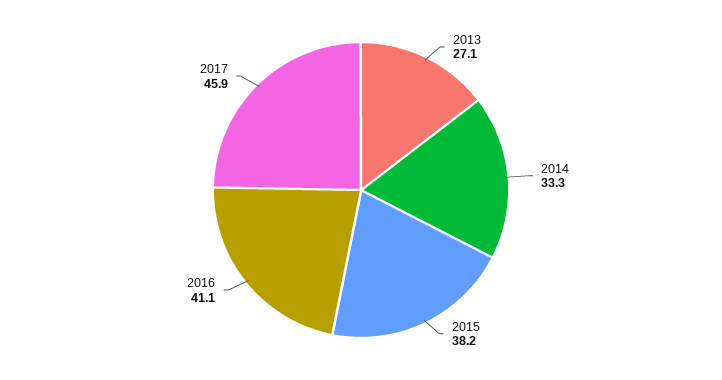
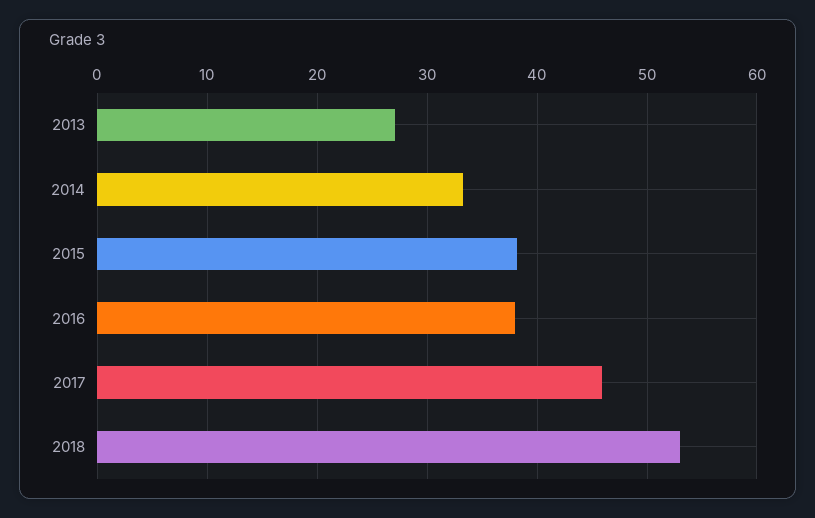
2016: 41.1 -> 38
2018: none -> 53

